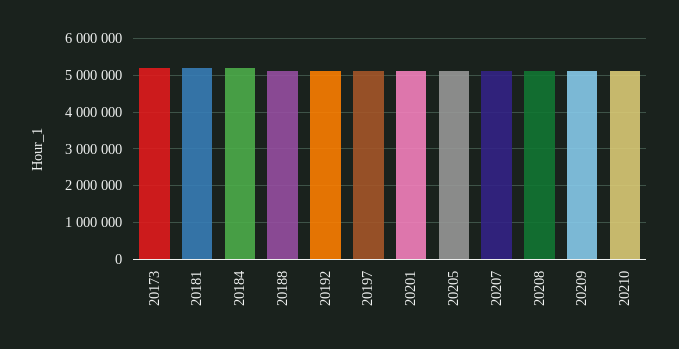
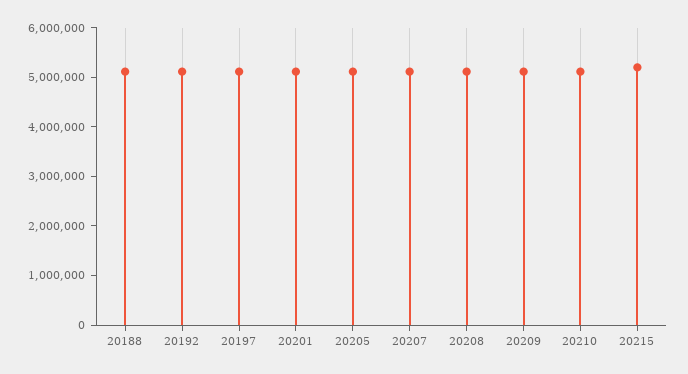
20173: 5200000 -> none
20181: 5200000 -> none
20184: 5200000 -> none
20215: none -> 5200000

